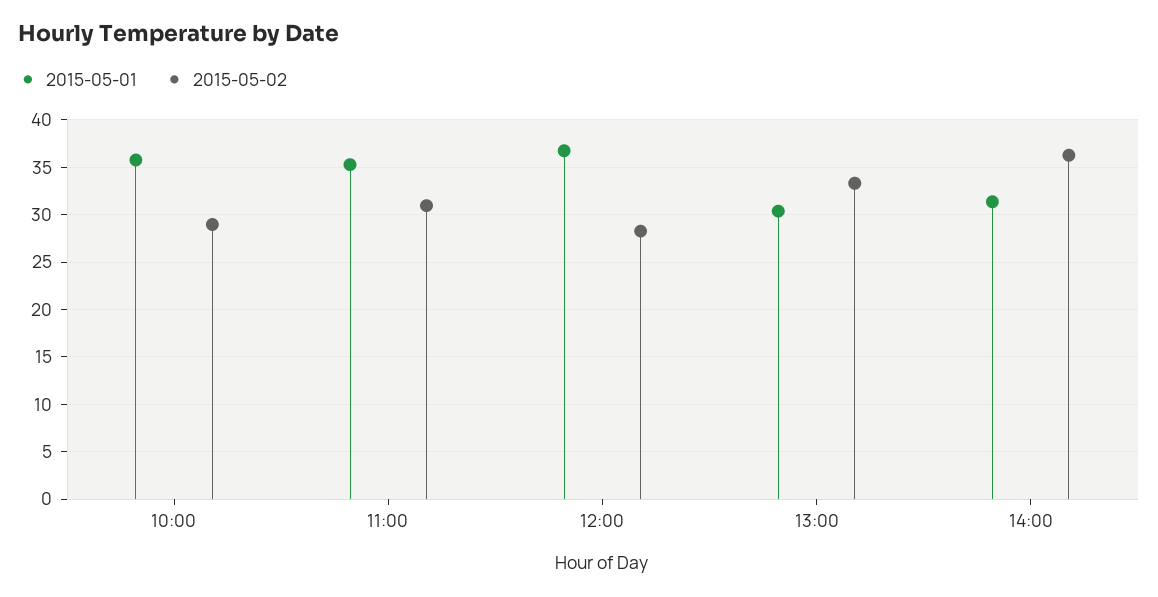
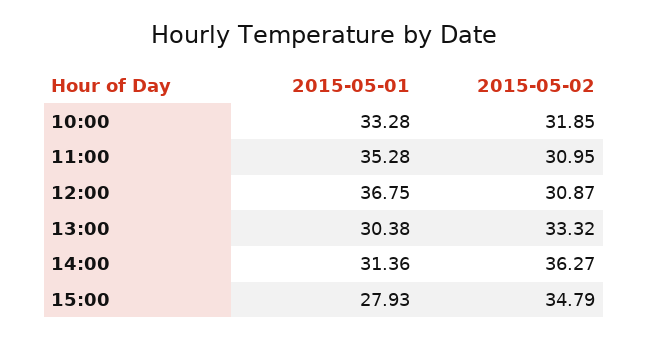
2015-05-01, 10:00: 36 -> 33.28
2015-05-02, 10:00: 29 -> 31.85
2015-05-02, 12:00: 28 -> 30.87
2015-05-01, 15:00: none -> 27.93
2015-05-02, 15:00: none -> 34.79

